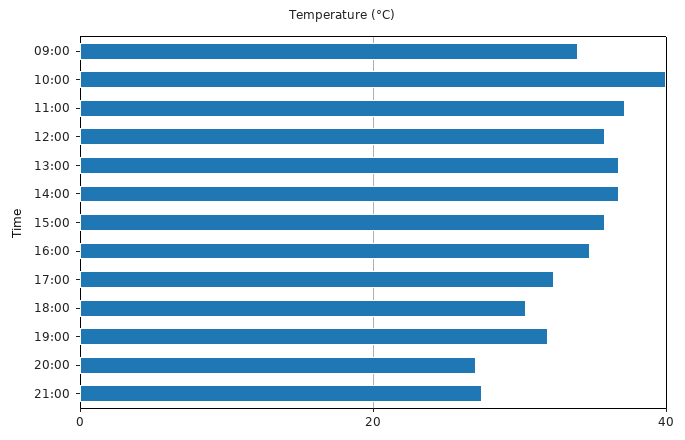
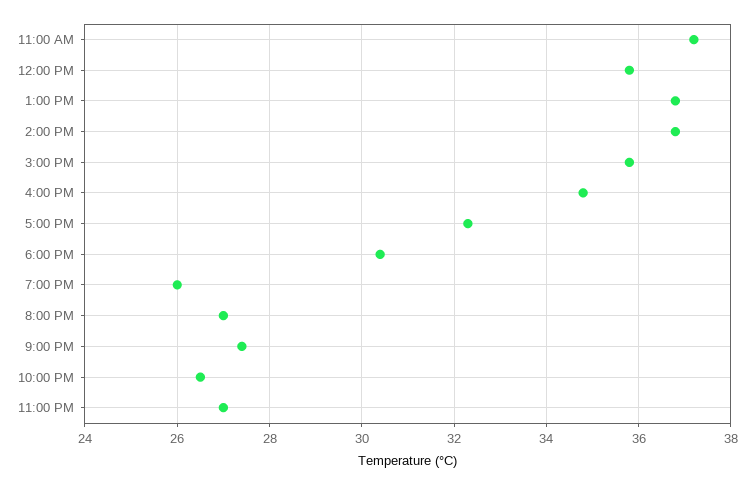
09:00: 34 -> none
10:00: 40 -> none
19:00: 32 -> 26
10:00 PM: none -> 26.5
11:00 PM: none -> 27

